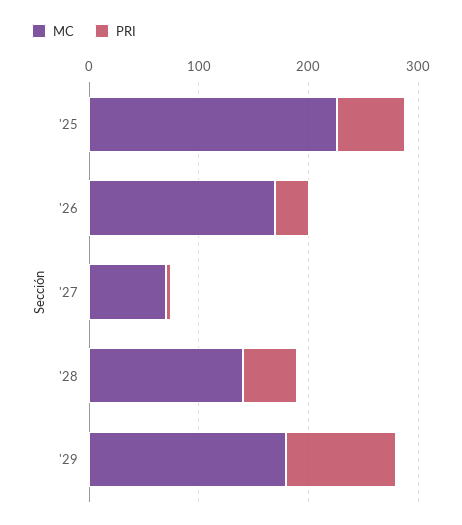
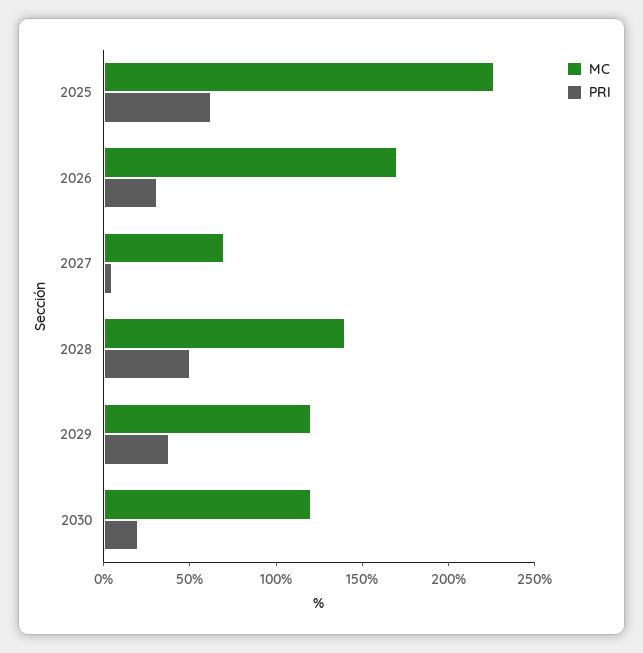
MC, '29: 180 -> 120
PRI, '29: 100 -> 40
MC, 2030: none -> 120
PRI, 2030: none -> 20

